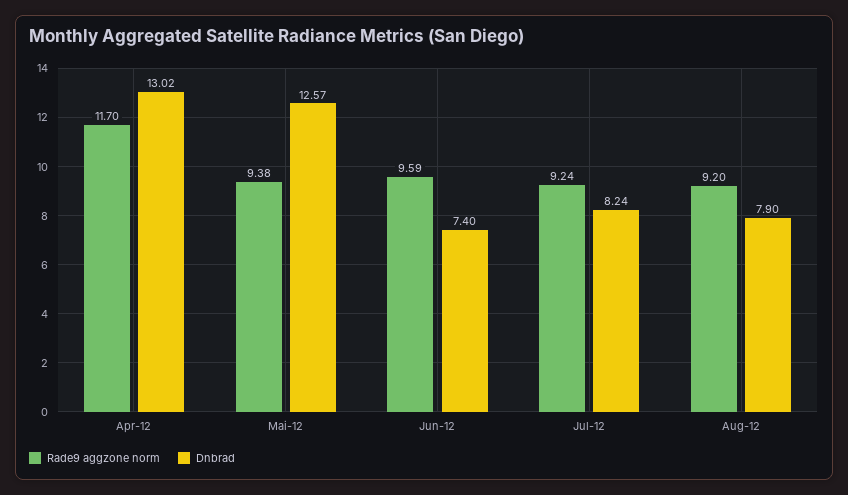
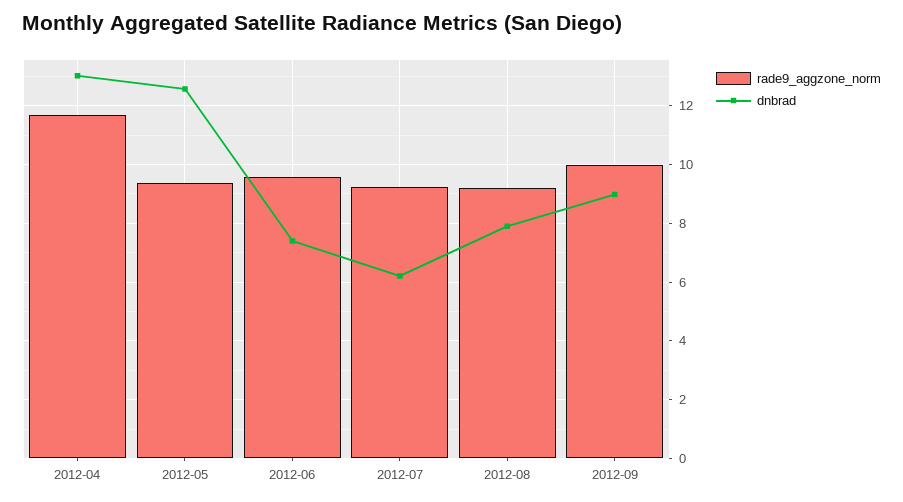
Dnbrad, Jul-12: 8.24 -> 6.25
Rade9 aggzone norm, 2012-09: none -> 10
Dnbrad, 2012-09: none -> 9

